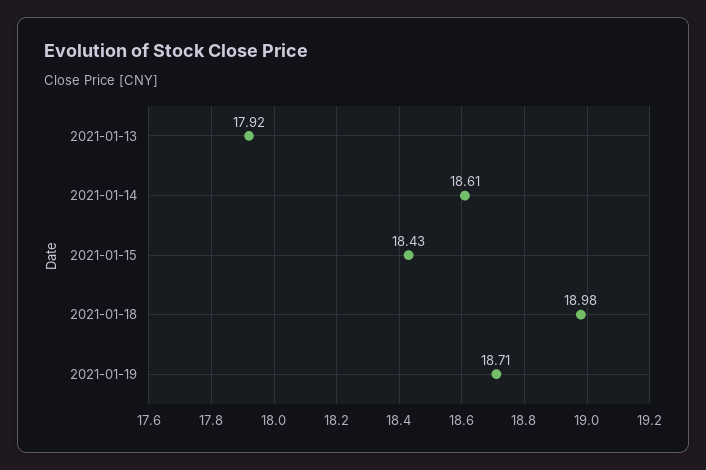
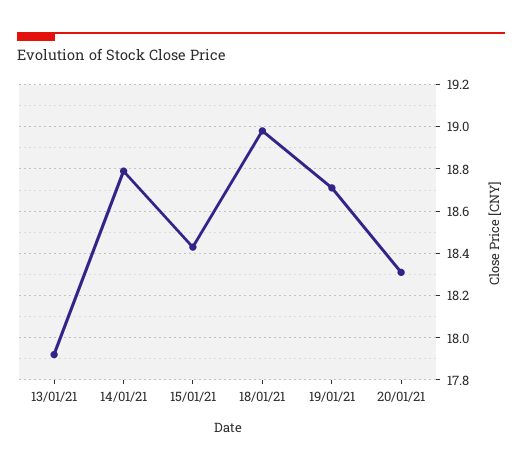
2021-01-14: 18.61 -> 18.8
20/01/21: none -> 18.3

